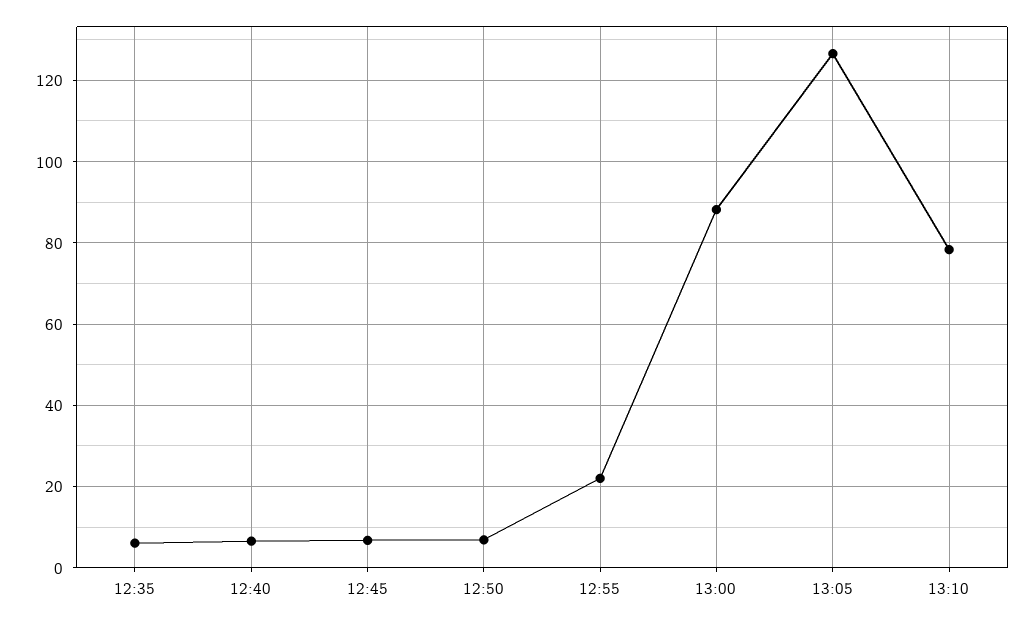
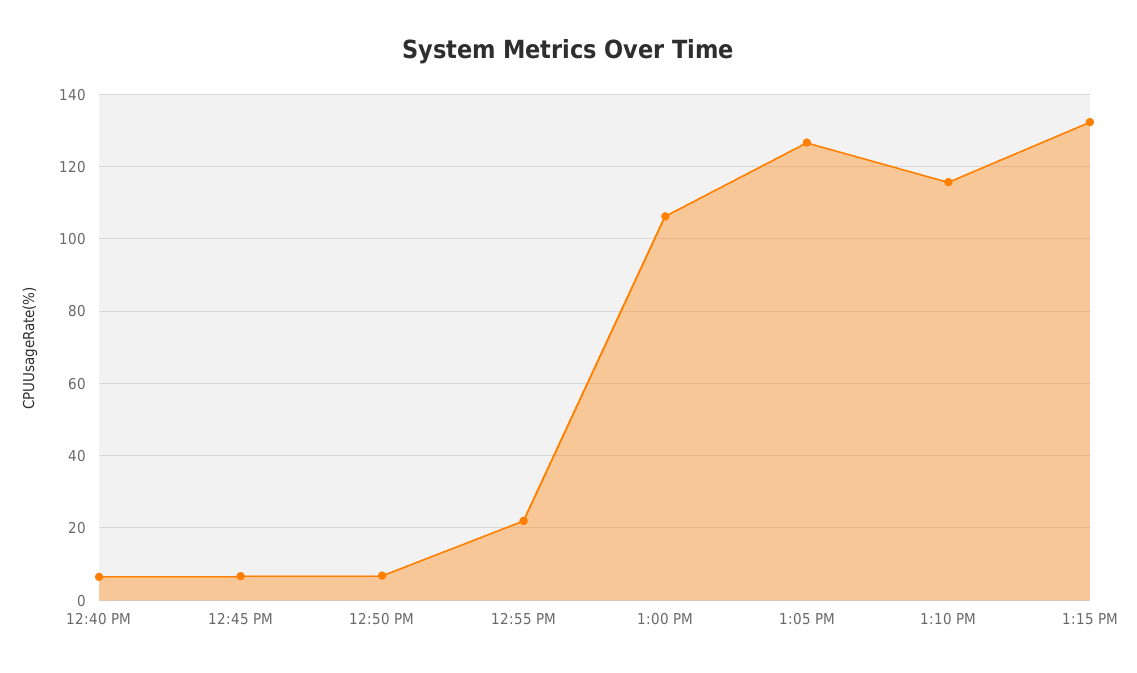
12:35: 6 -> none
13:00: 88 -> 106
13:10: 78 -> 116
1:15 PM: none -> 132

